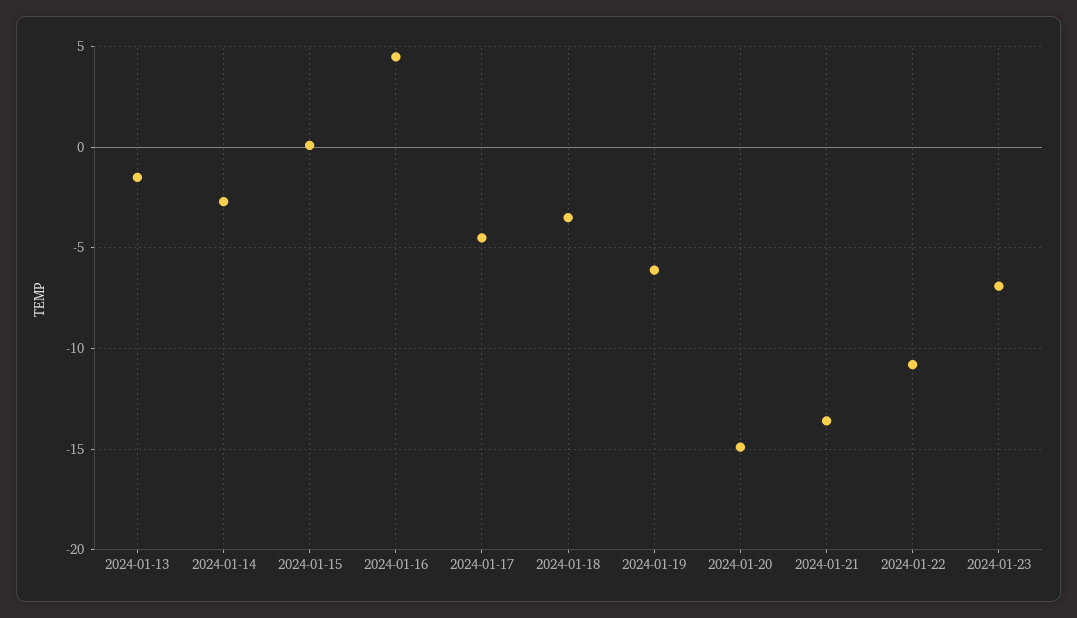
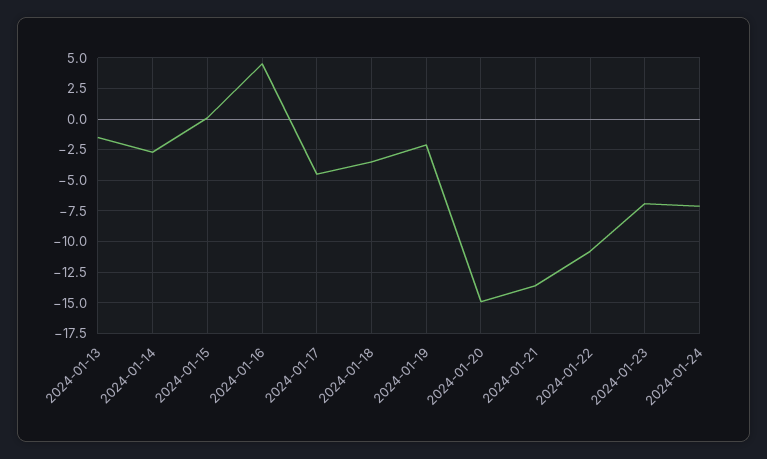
2024-01-19: -6 -> -2
2024-01-24: none -> -7

